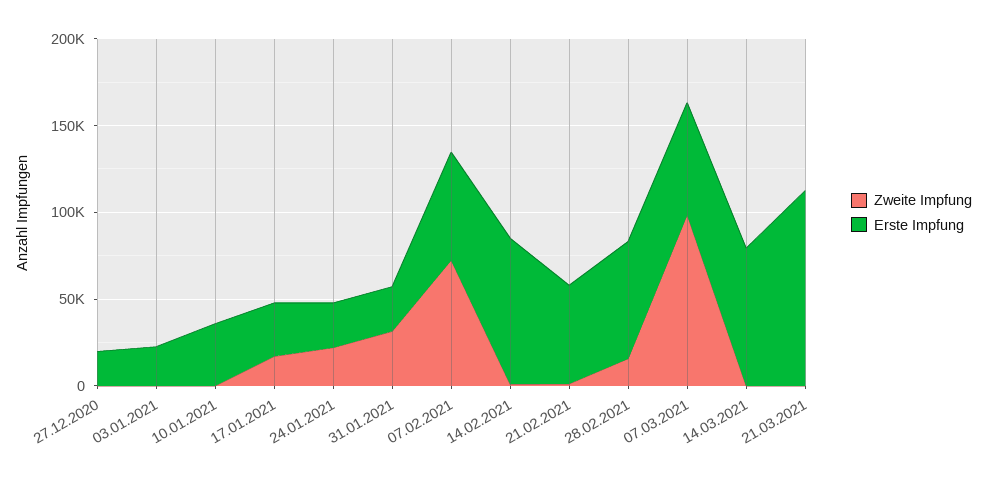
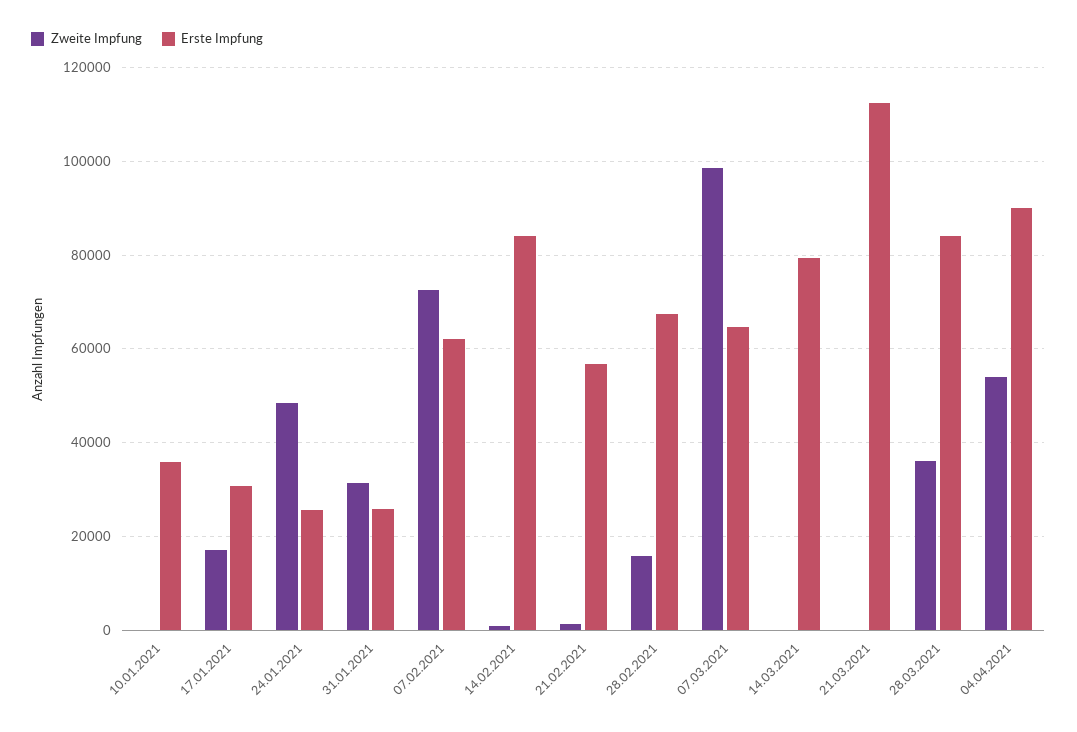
Zweite Impfung, 27.12.2020: 0 -> none
Erste Impfung, 27.12.2020: 20000 -> none
Zweite Impfung, 03.01.2021: 0 -> none
Erste Impfung, 03.01.2021: 20000 -> none
Zweite Impfung, 24.01.2021: 20000 -> 48000
Zweite Impfung, 28.03.2021: none -> 36000
Erste Impfung, 28.03.2021: none -> 84000
Zweite Impfung, 04.04.2021: none -> 54000
Erste Impfung, 04.04.2021: none -> 90000

